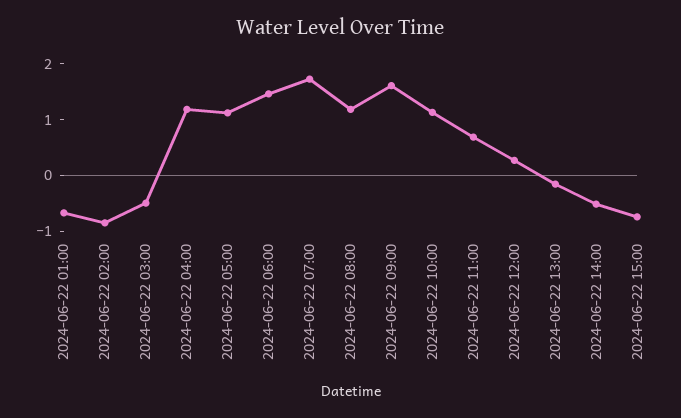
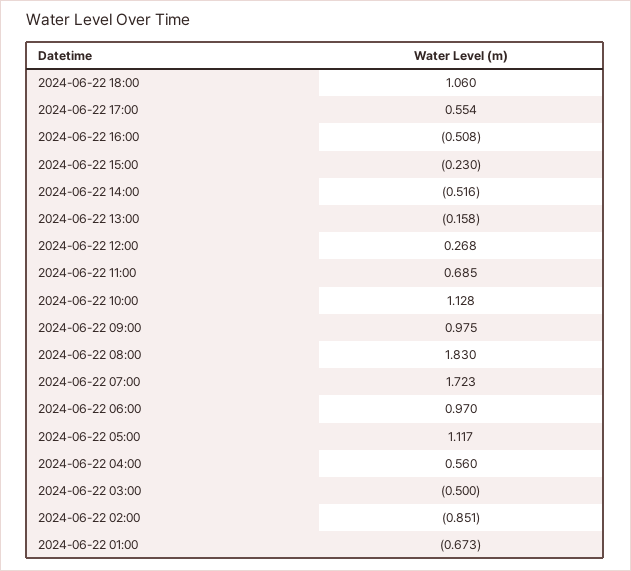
2024-06-22 04:00: 1.2 -> 0.56
2024-06-22 06:00: 1.4 -> 0.97
2024-06-22 08:00: 1.2 -> 1.83
2024-06-22 09:00: 1.6 -> 0.975
2024-06-22 15:00: -0.8 -> -0.23
2024-06-22 18:00: none -> 1.06
2024-06-22 17:00: none -> 0.554
2024-06-22 16:00: none -> -0.508

